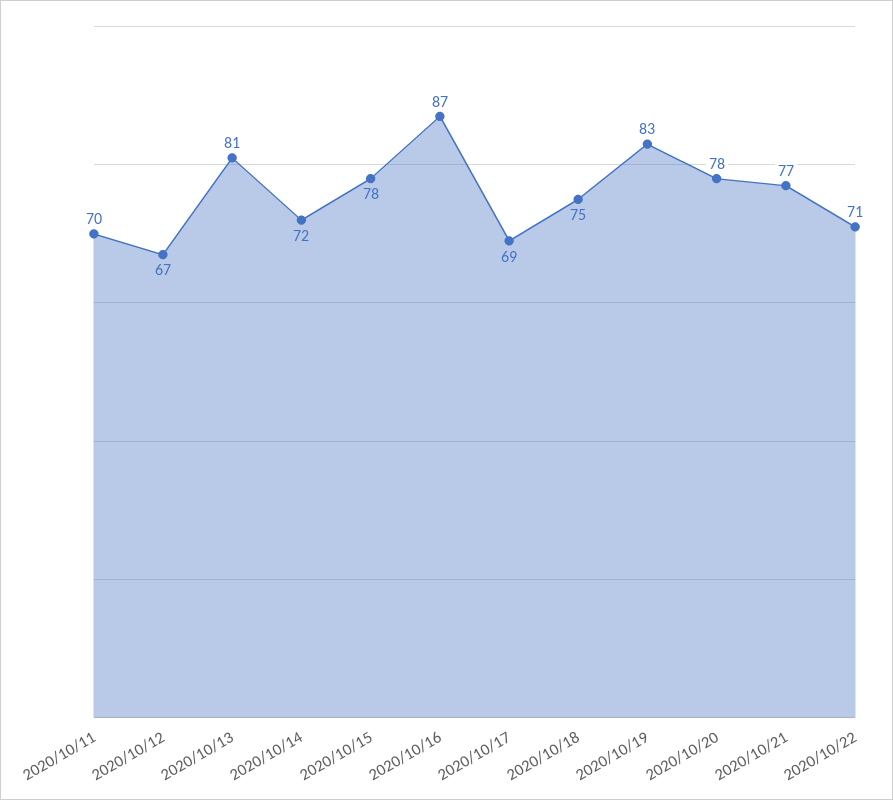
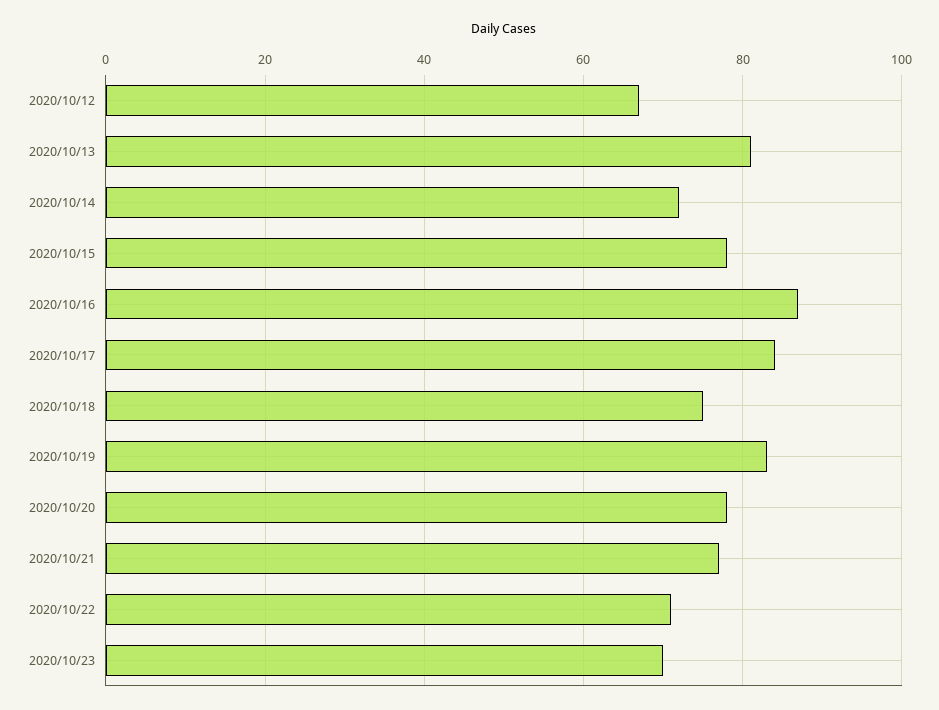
2020/10/11: 70 -> none
2020/10/17: 69 -> 85
2020/10/23: none -> 70

